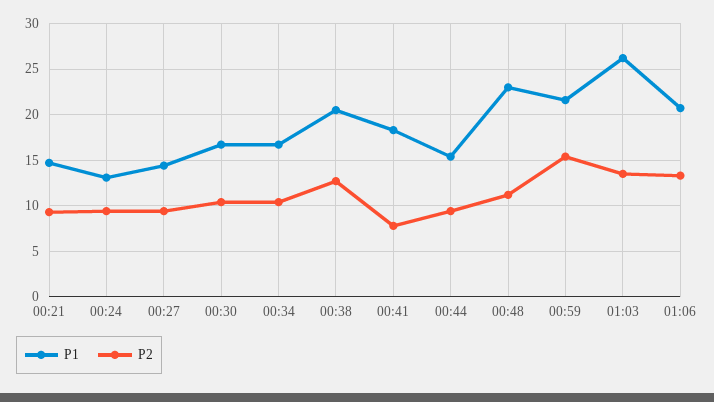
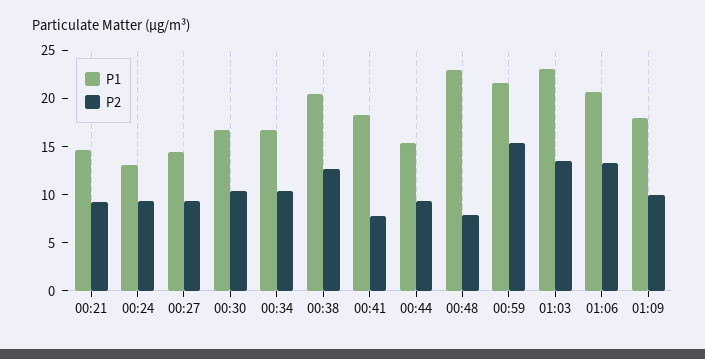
P2, 00:48: 11 -> 8
P1, 01:03: 26 -> 23
P1, 01:09: none -> 18
P2, 01:09: none -> 10

